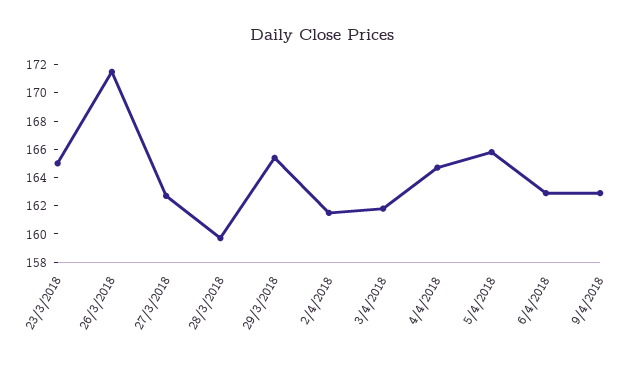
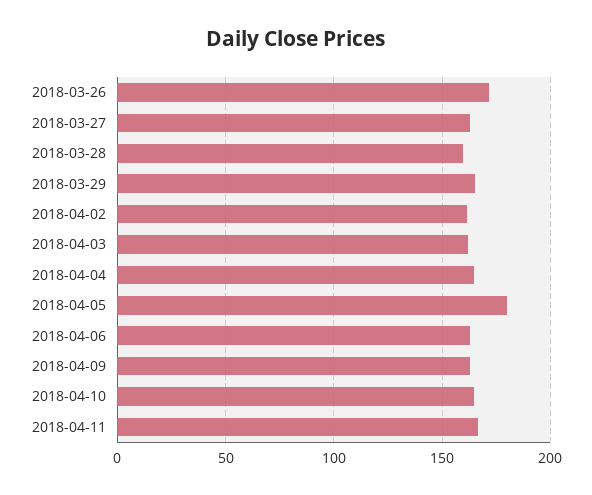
23/3/2018: 165 -> none
5/4/2018: 166 -> 180
2018-04-10: none -> 165
2018-04-11: none -> 165

